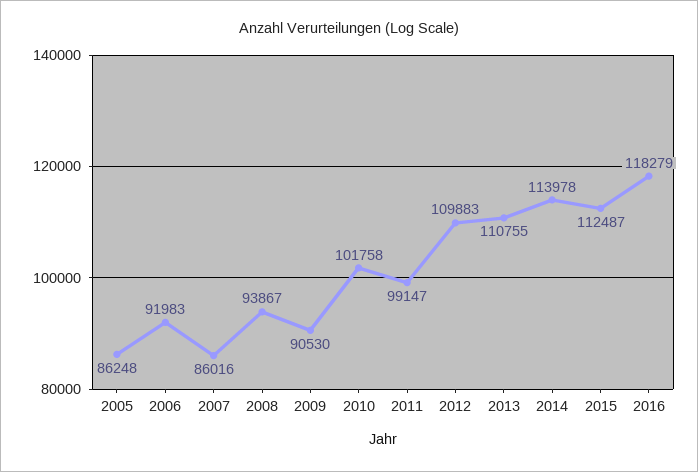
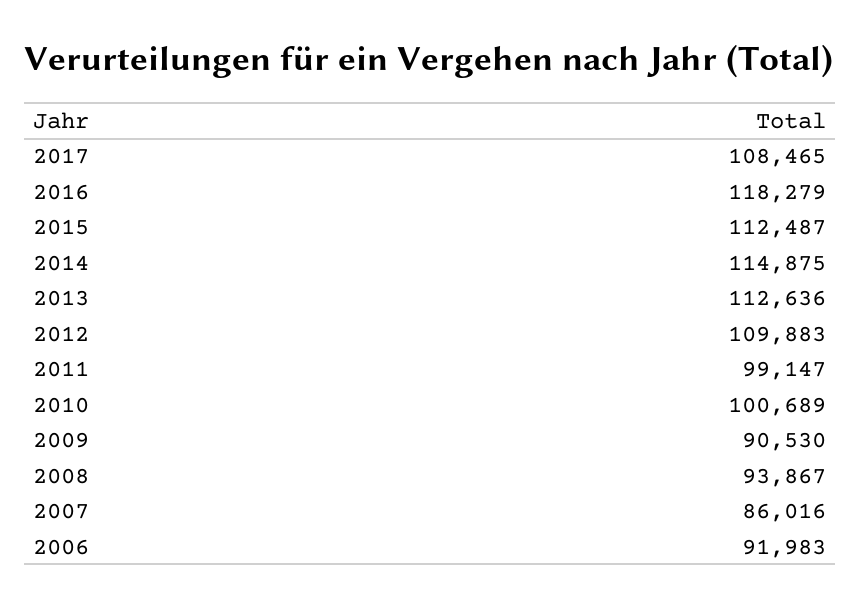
2005: 86248 -> none
2010: 101758 -> 100689
2013: 110755 -> 112636
2014: 113978 -> 114875
2017: none -> 108465

